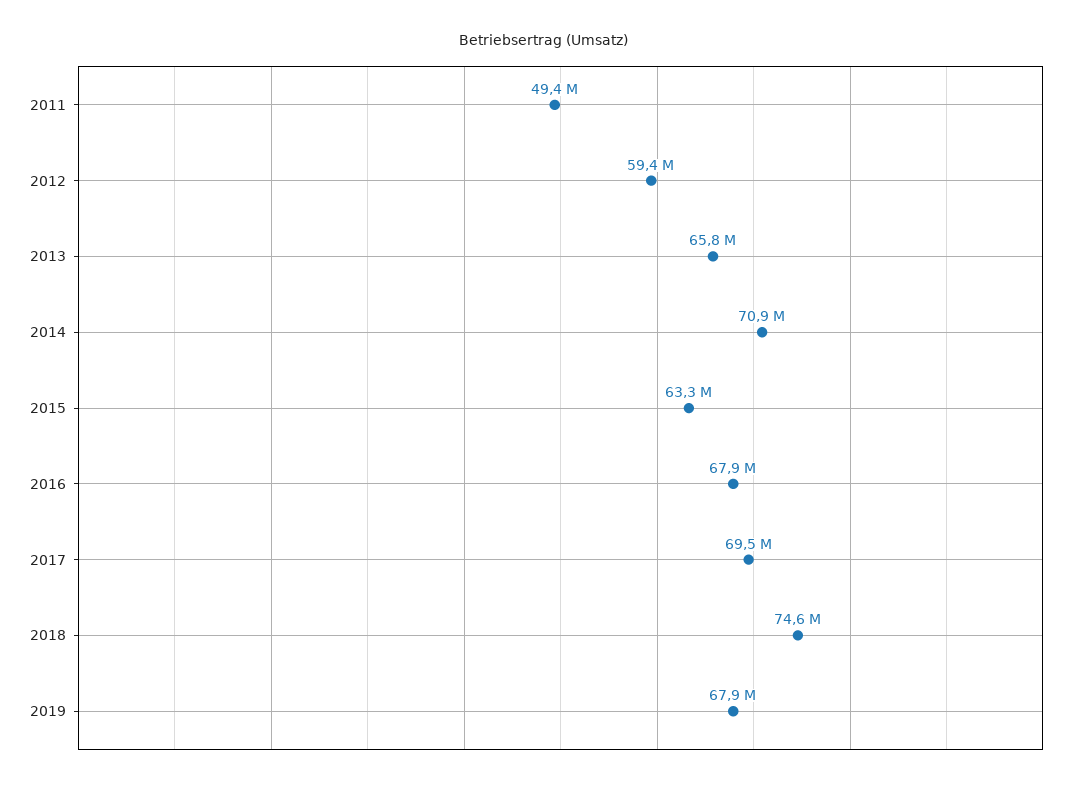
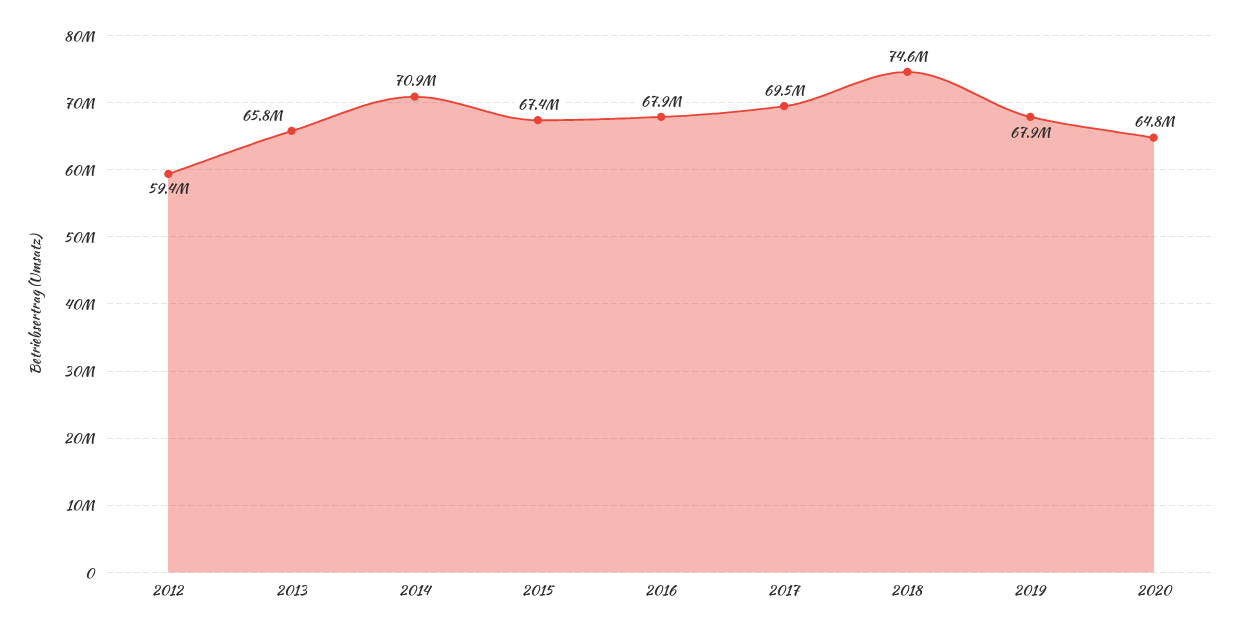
2011: 49400000 -> none
2015: 63300000 -> 67400000
2020: none -> 64800000

